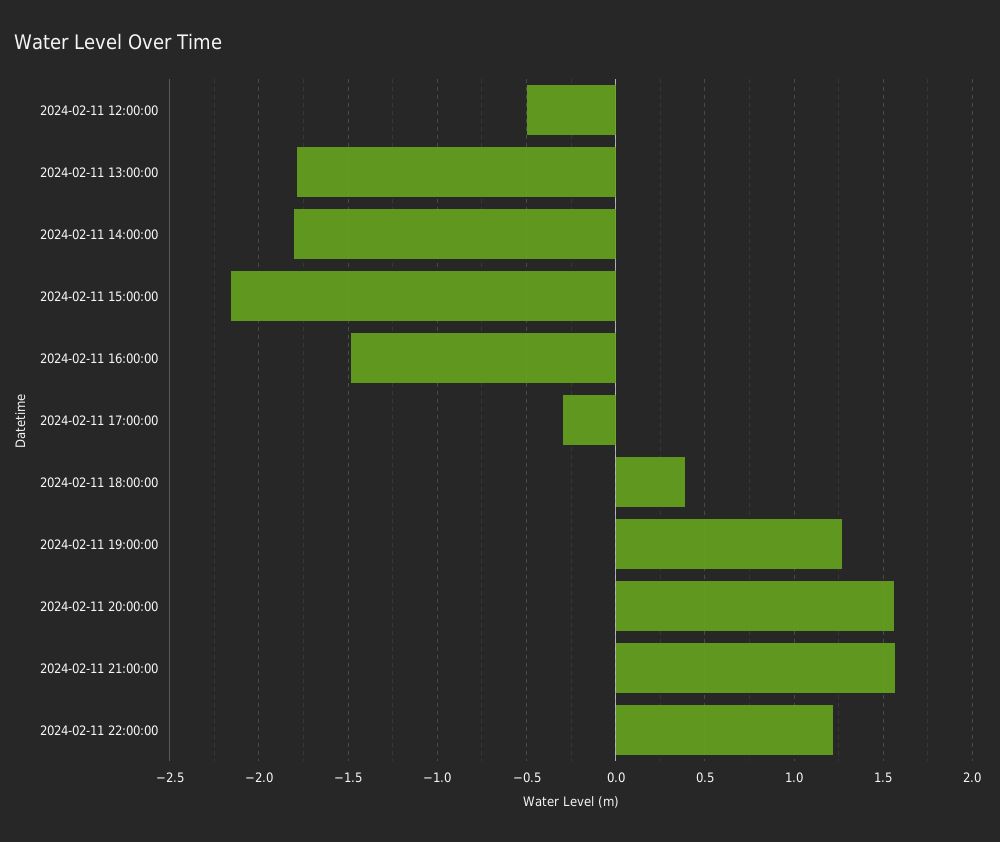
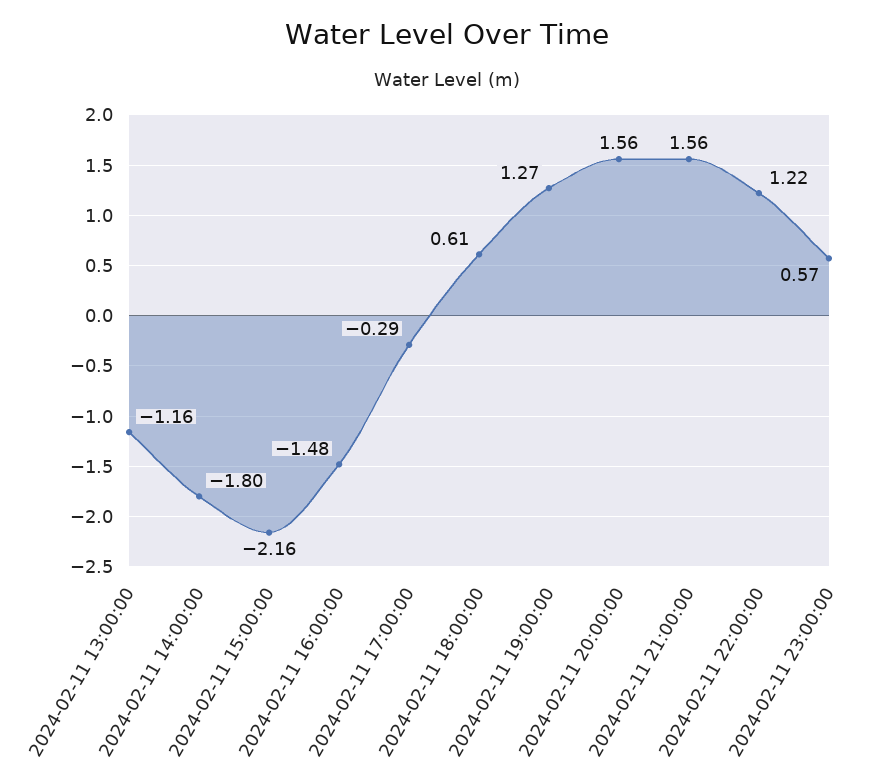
2024-02-11 12:00:00: -0.5 -> none
2024-02-11 13:00:00: -1.8 -> -1.16
2024-02-11 18:00:00: 0.4 -> 0.61
2024-02-11 23:00:00: none -> 0.57

